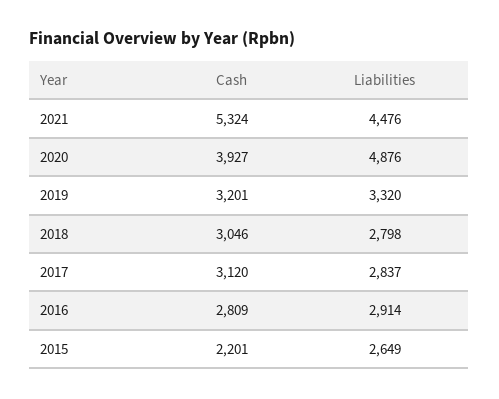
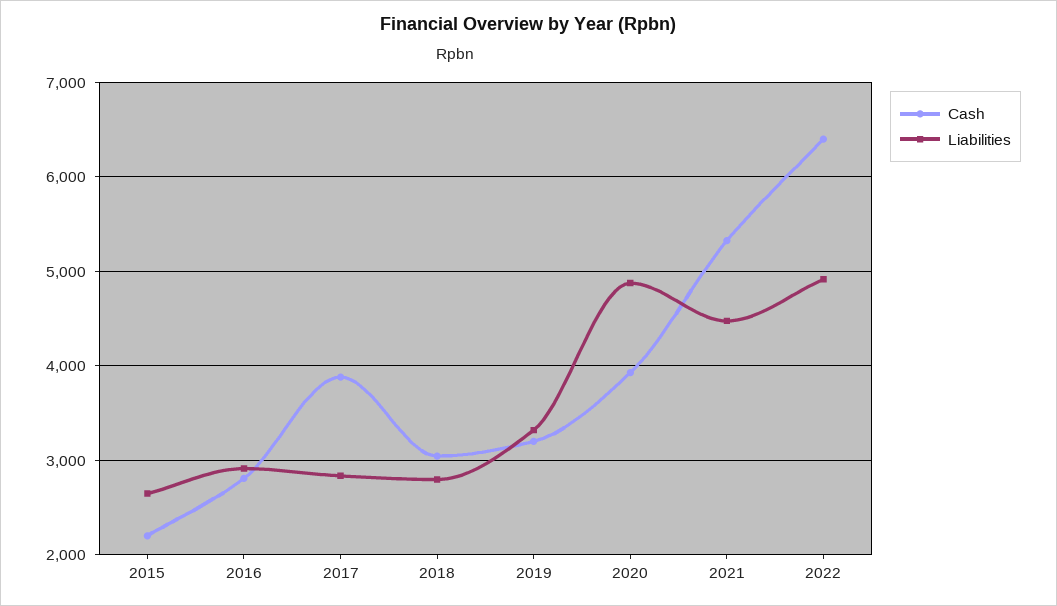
Cash, 2017: 3120 -> 3900
Cash, 2022: none -> 6400
Liabilities, 2022: none -> 4900

